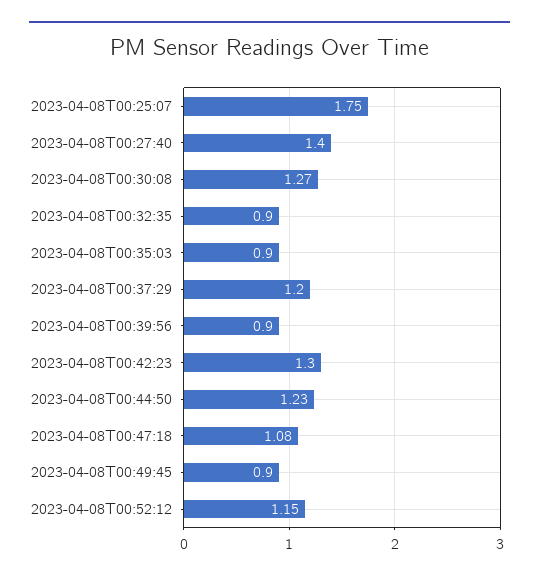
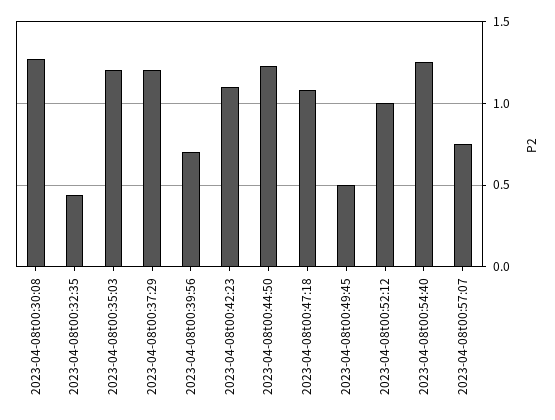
2023-04-08T00:25:07: 1.75 -> none
2023-04-08T00:27:40: 1.4 -> none
2023-04-08T00:32:35: 0.9 -> 0.45
2023-04-08T00:35:03: 0.9 -> 1.2
2023-04-08T00:39:56: 0.9 -> 0.7
2023-04-08T00:42:23: 1.3 -> 1.1
2023-04-08T00:49:45: 0.9 -> 0.5
2023-04-08T00:52:12: 1.15 -> 1
2023-04-08t00:54:40: none -> 1.25
2023-04-08t00:57:07: none -> 0.75

